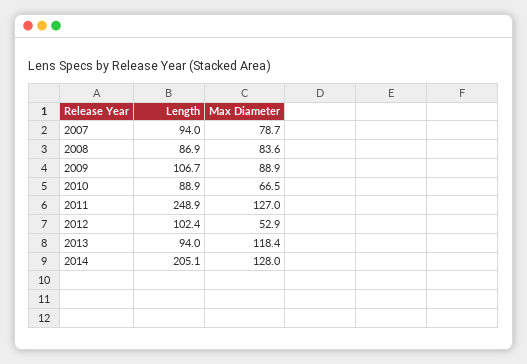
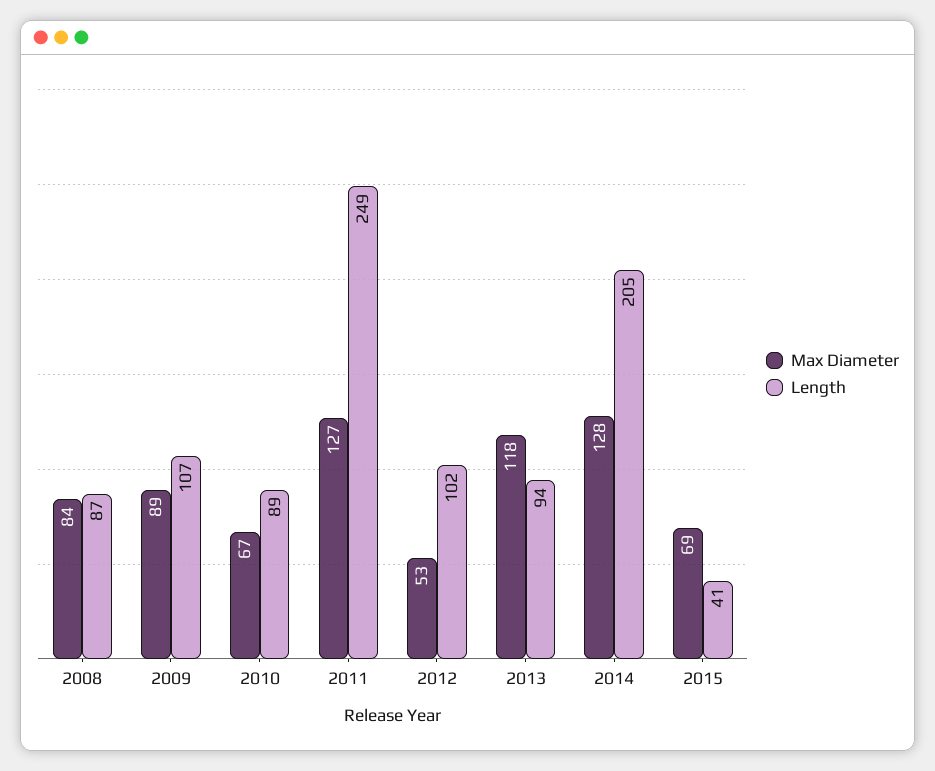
Length, 2007: 94 -> none
Max Diameter, 2007: 78.7 -> none
Max Diameter, 2015: none -> 69
Length, 2015: none -> 41

